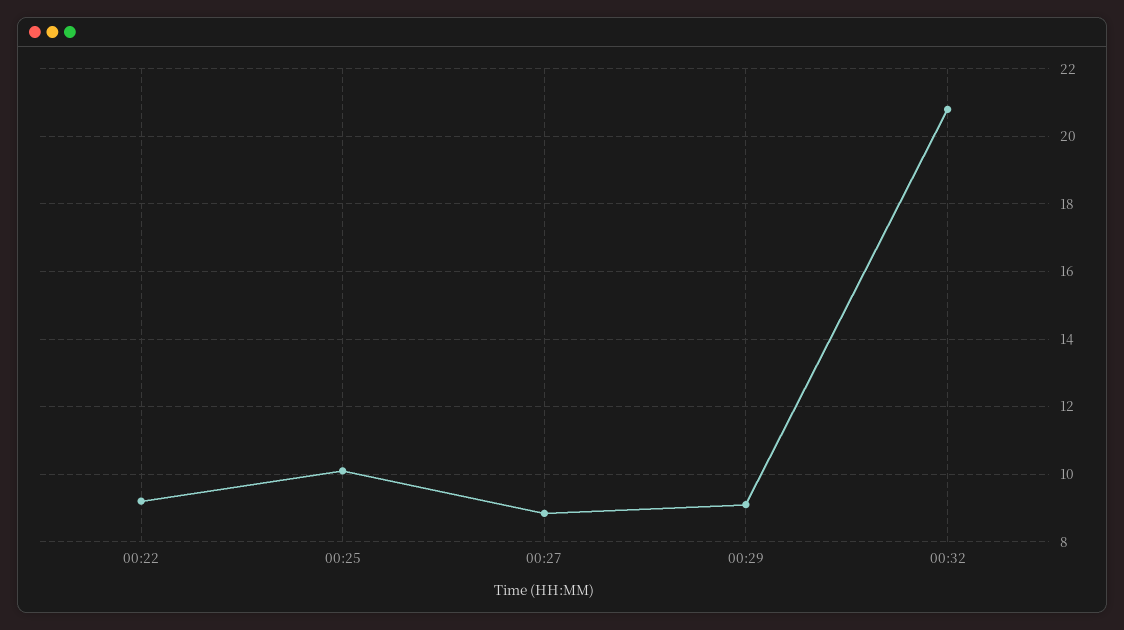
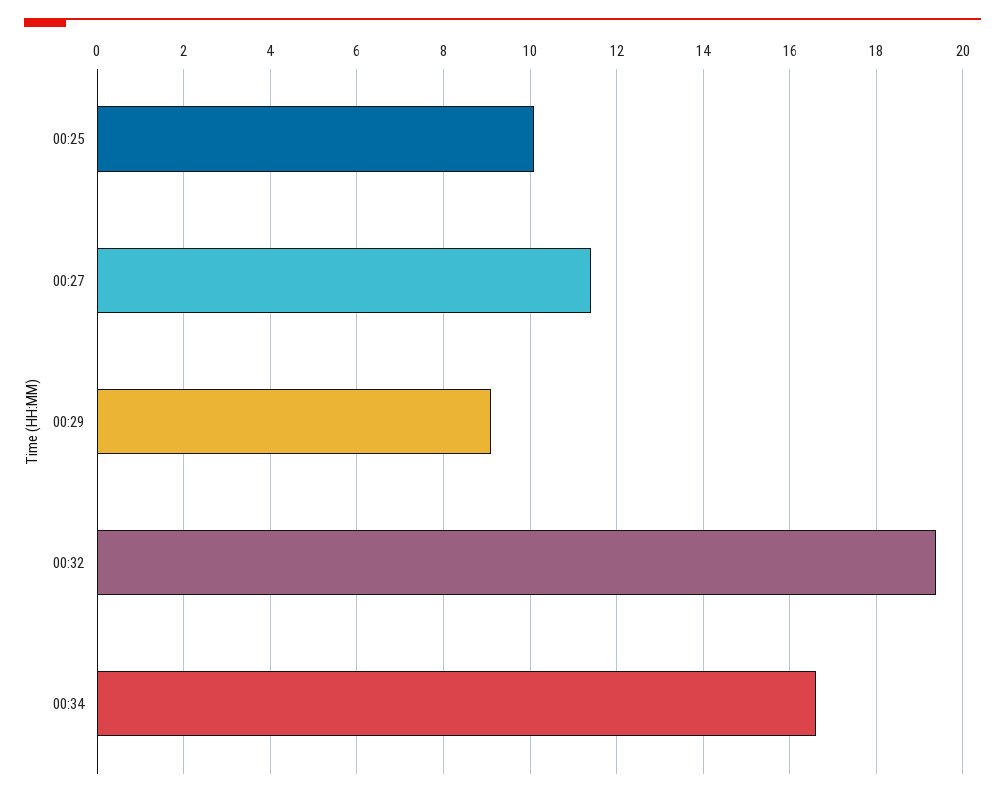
00:22: 9.2 -> none
00:27: 8.8 -> 11.4
00:32: 20.8 -> 19.4
00:34: none -> 16.6

